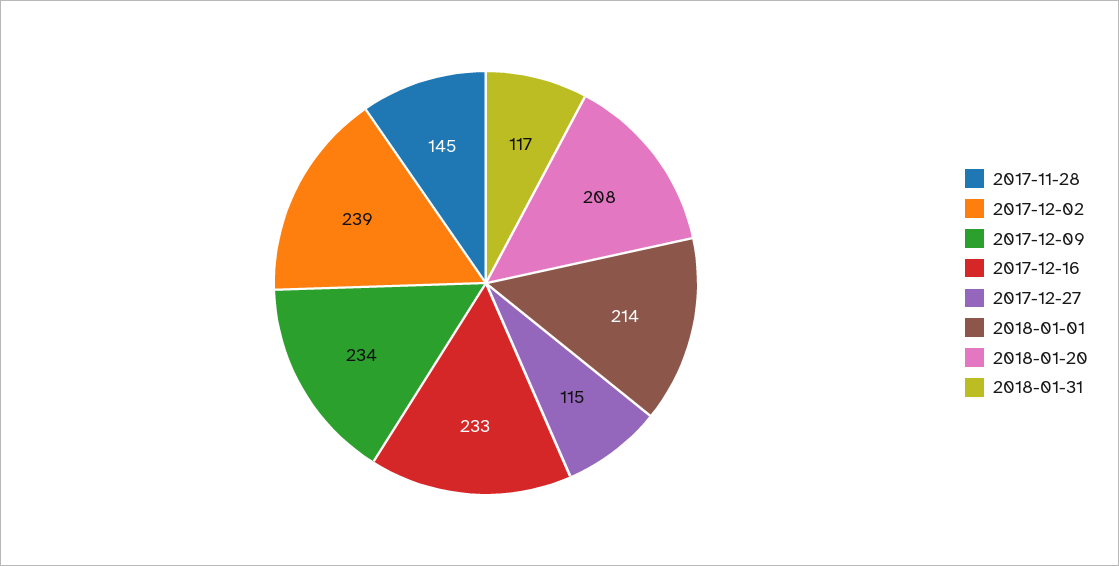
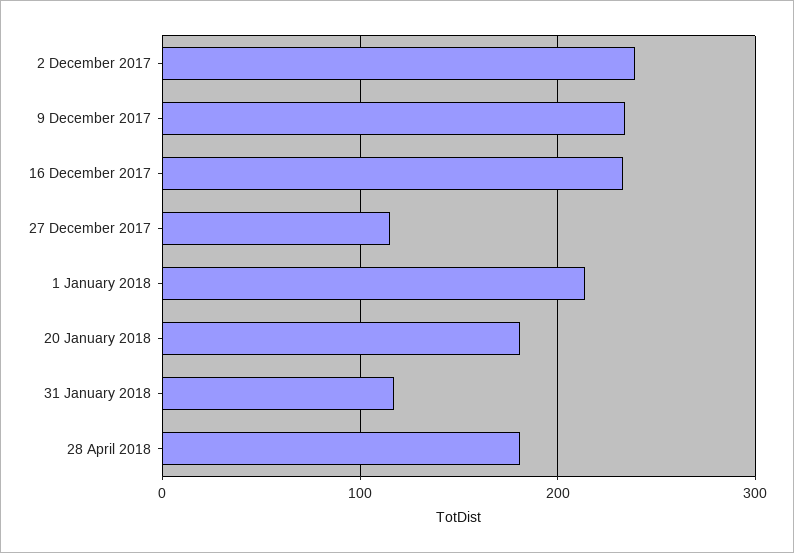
2017-11-28: 145 -> none
2018-01-20: 208 -> 180
28 April 2018: none -> 180

